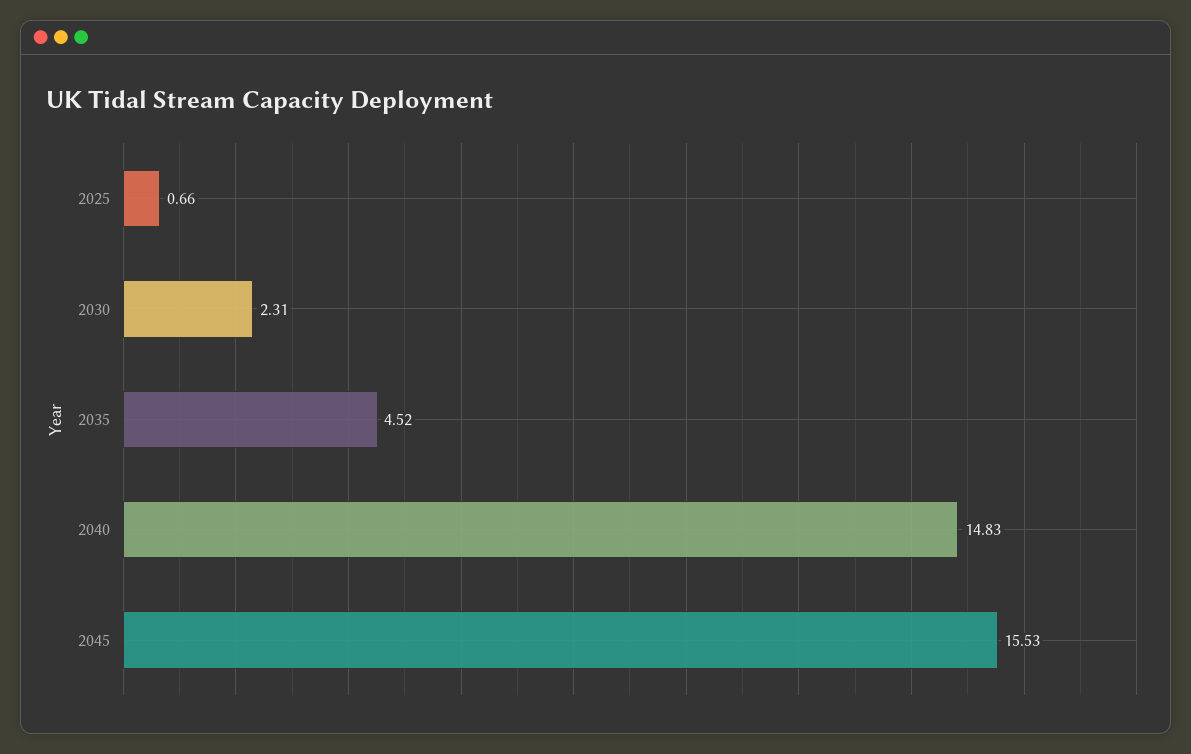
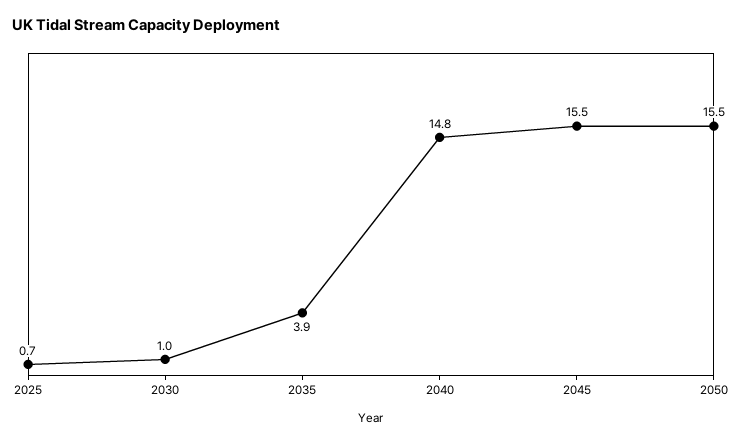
2030: 2.31 -> 1
2035: 4.52 -> 3.9
2050: none -> 15.5

